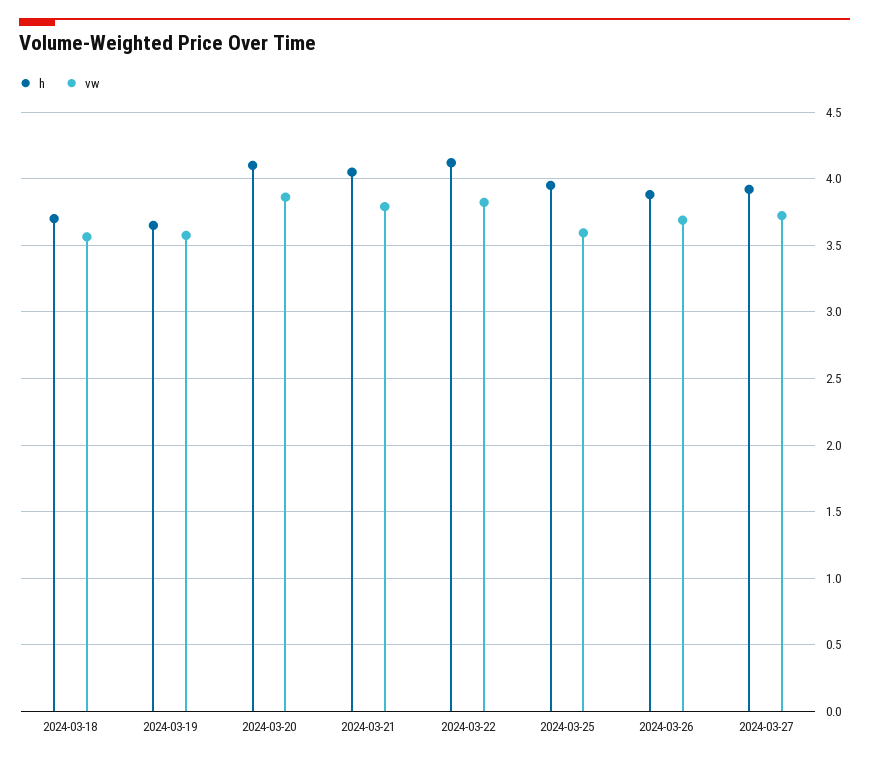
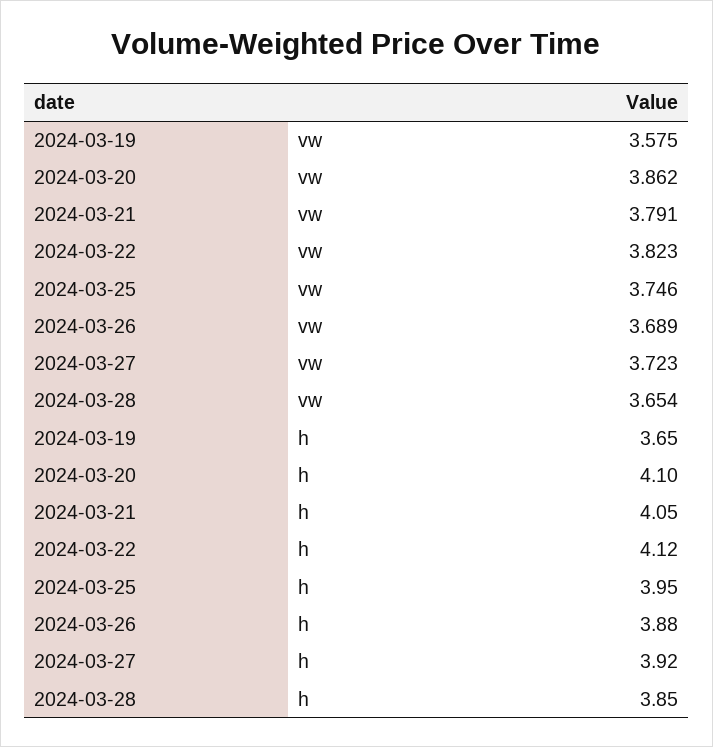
h, 2024-03-18: 3.7 -> none
vw, 2024-03-18: 3.55 -> none
vw, 2024-03-25: 3.6 -> 3.746
vw, 2024-03-28: none -> 3.654
h, 2024-03-28: none -> 3.85

